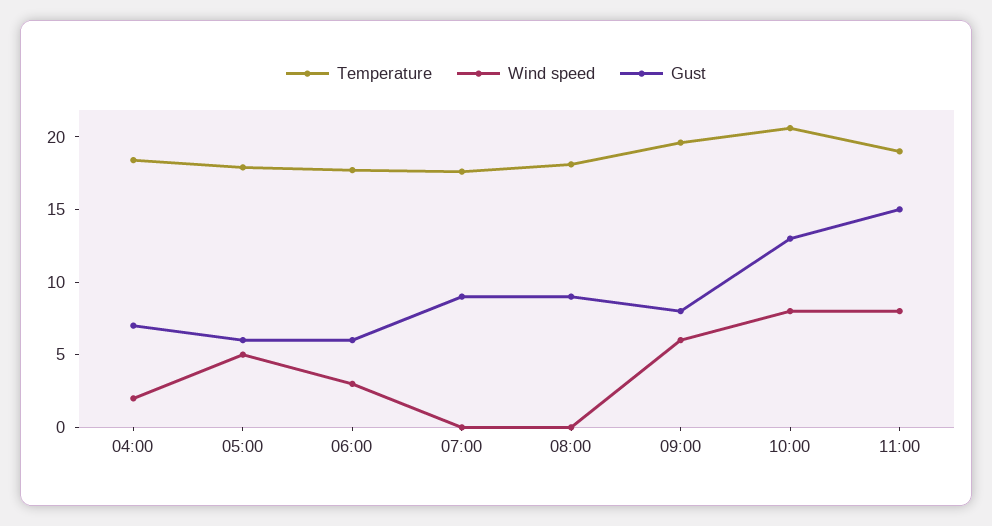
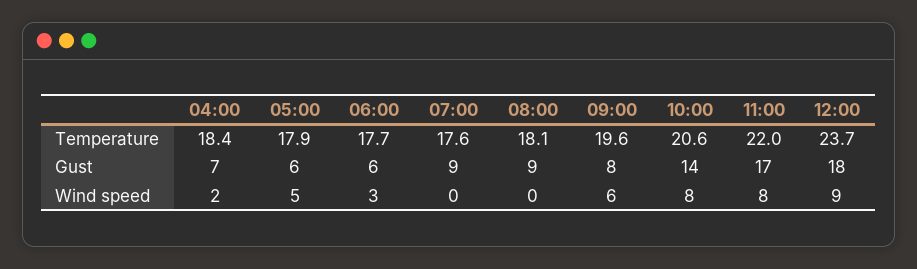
Gust, 10:00: 13 -> 14
Temperature, 11:00: 19 -> 22
Gust, 11:00: 15 -> 17
Temperature, 12:00: none -> 23.7
Gust, 12:00: none -> 18
Wind speed, 12:00: none -> 9

